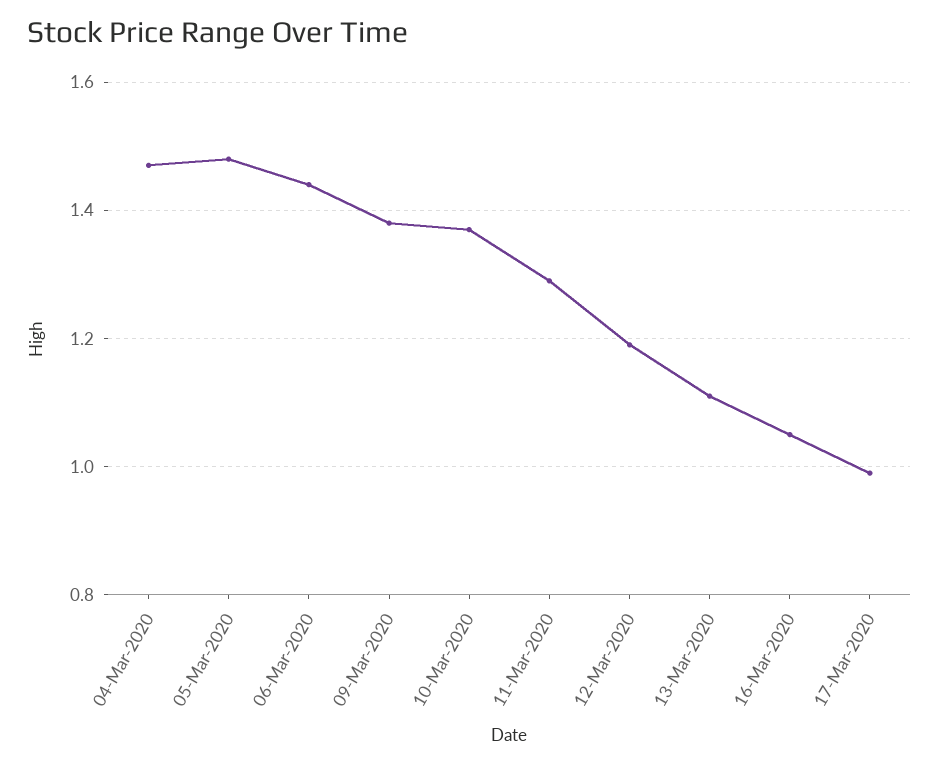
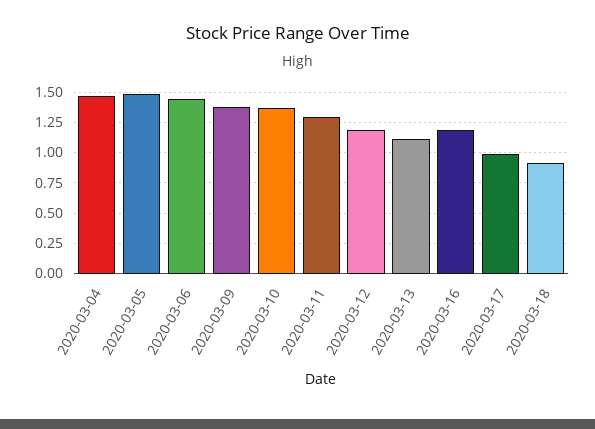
16-Mar-2020: 1.05 -> 1.2
2020-03-18: none -> 0.9

